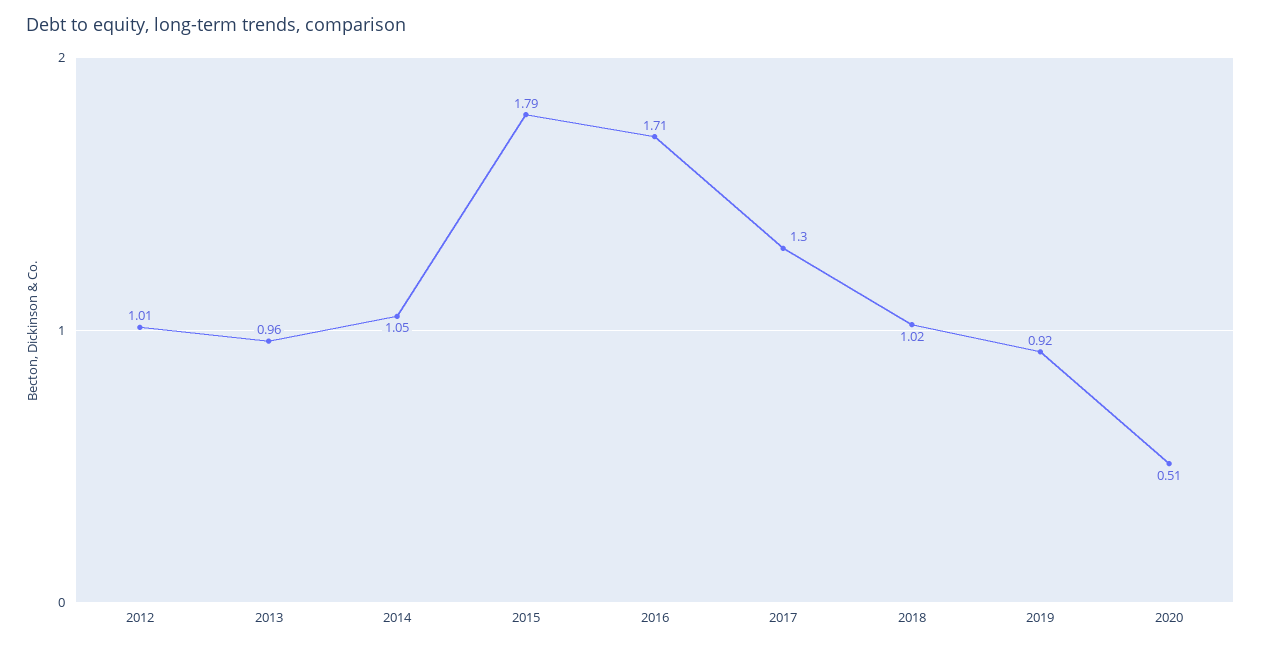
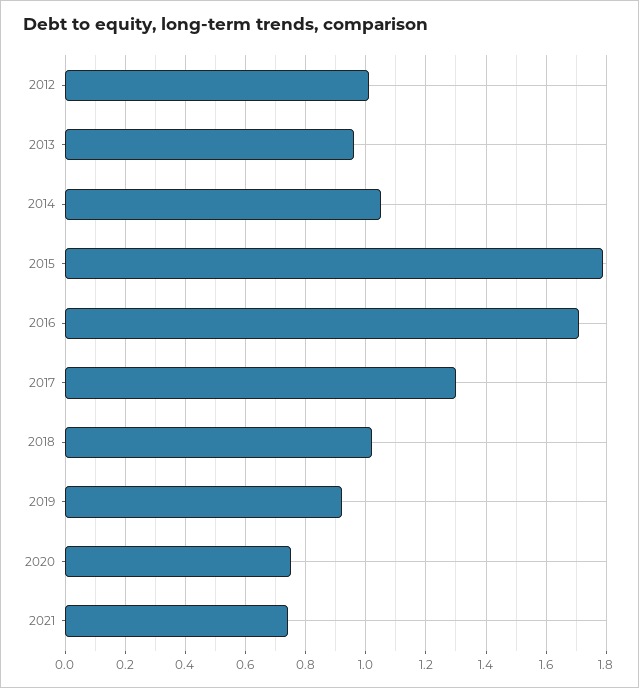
2020: 0.51 -> 0.75
2021: none -> 0.75

